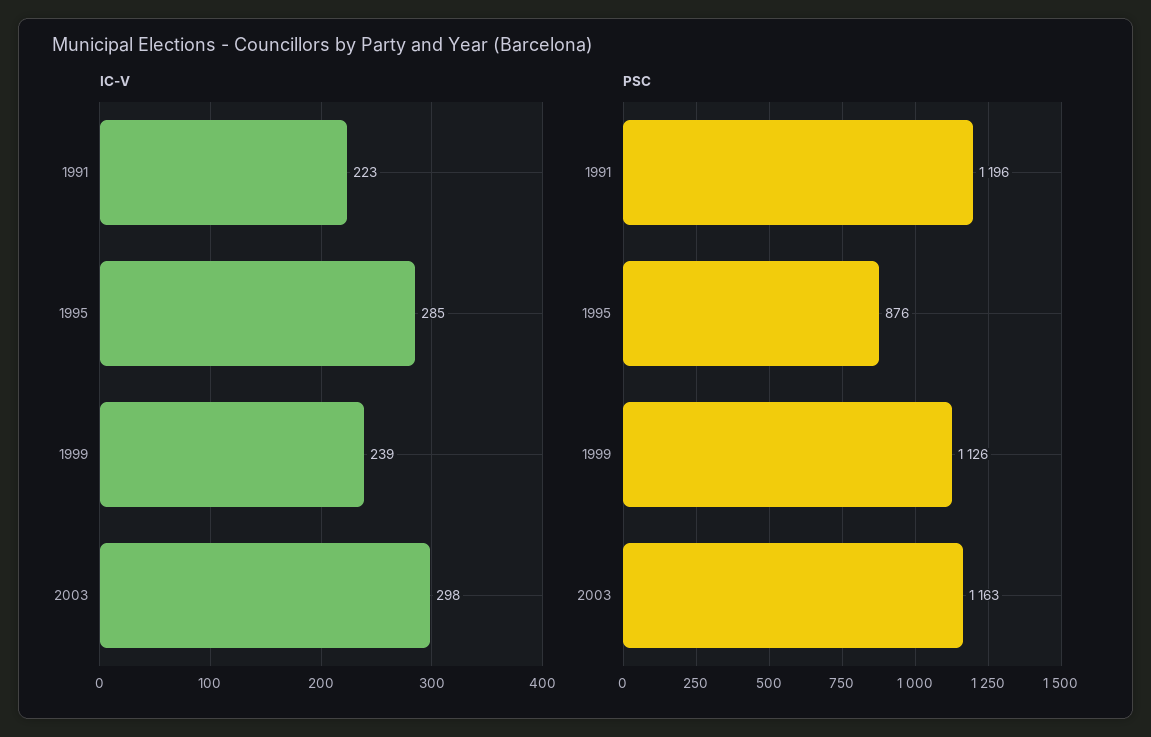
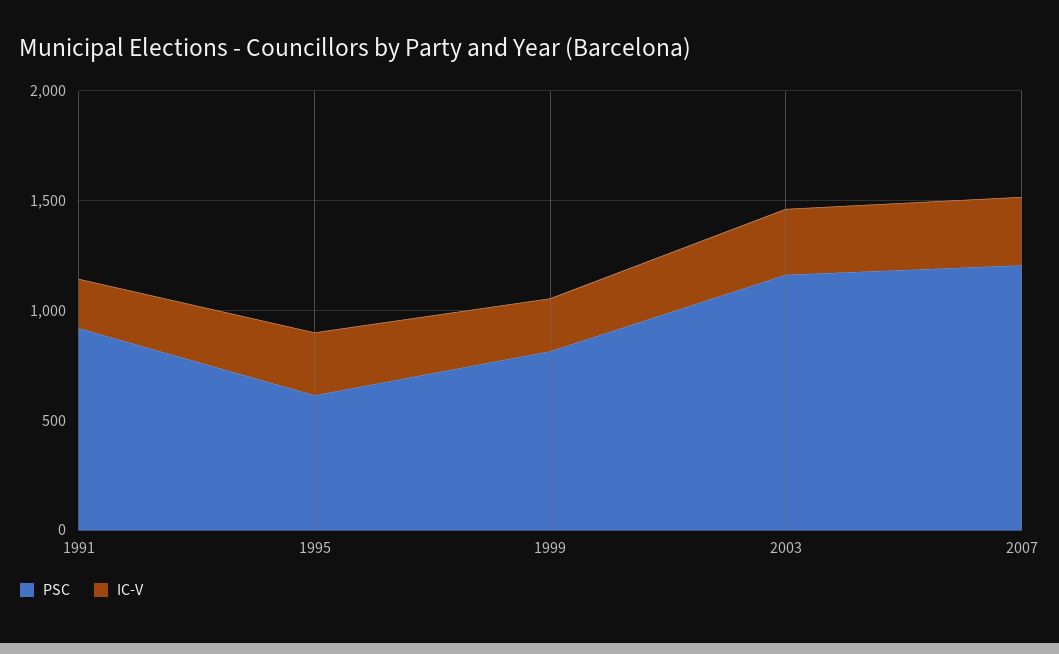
PSC, 1991: 1196 -> 900
PSC, 1995: 876 -> 600
PSC, 1999: 1126 -> 800
PSC, 2007: none -> 1200
IC-V, 2007: none -> 300

